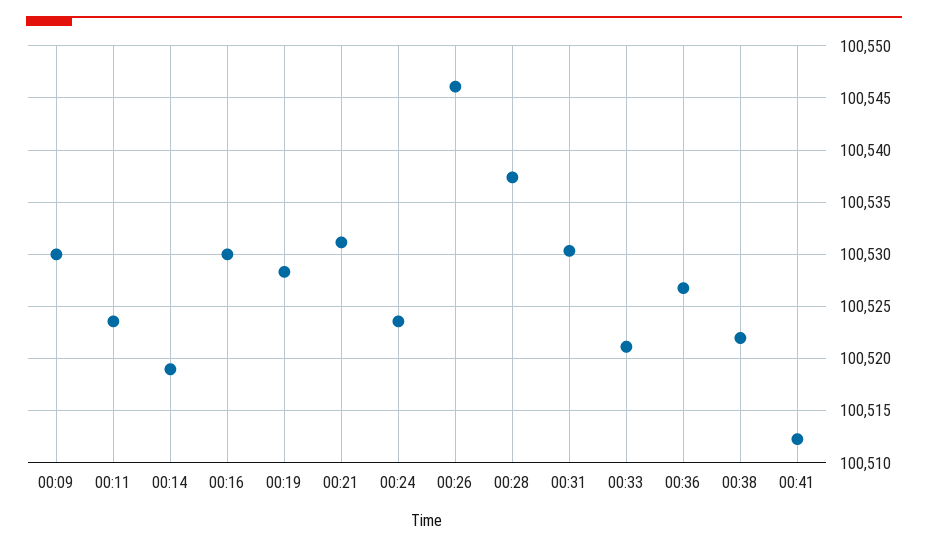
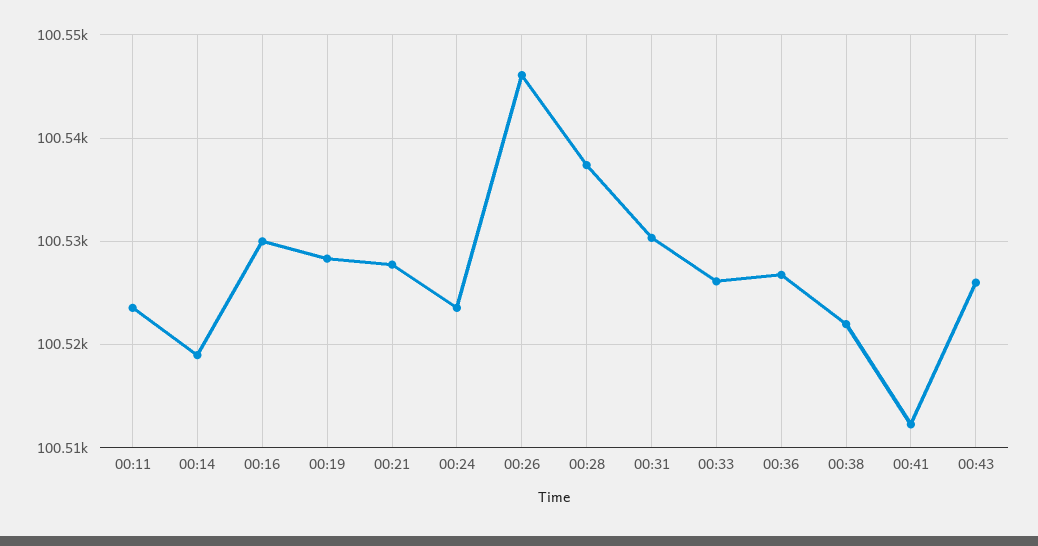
00:09: 100530 -> none
00:21: 100531 -> 100528
00:33: 100521 -> 100526
00:43: none -> 100526

